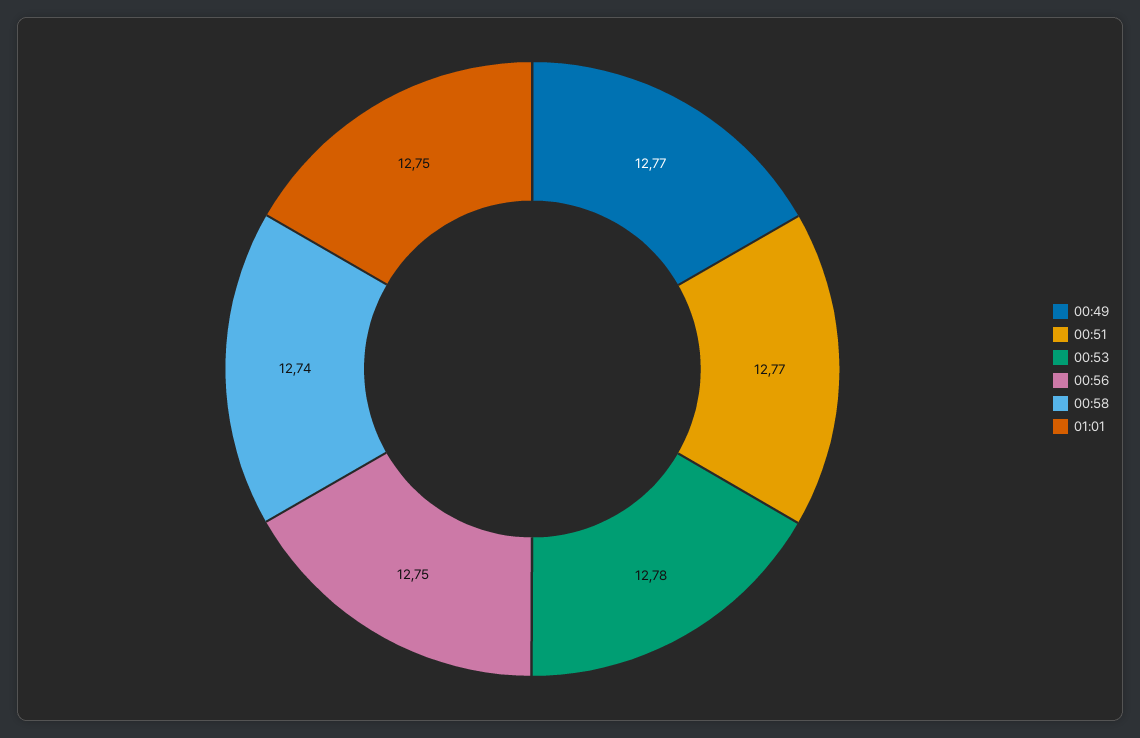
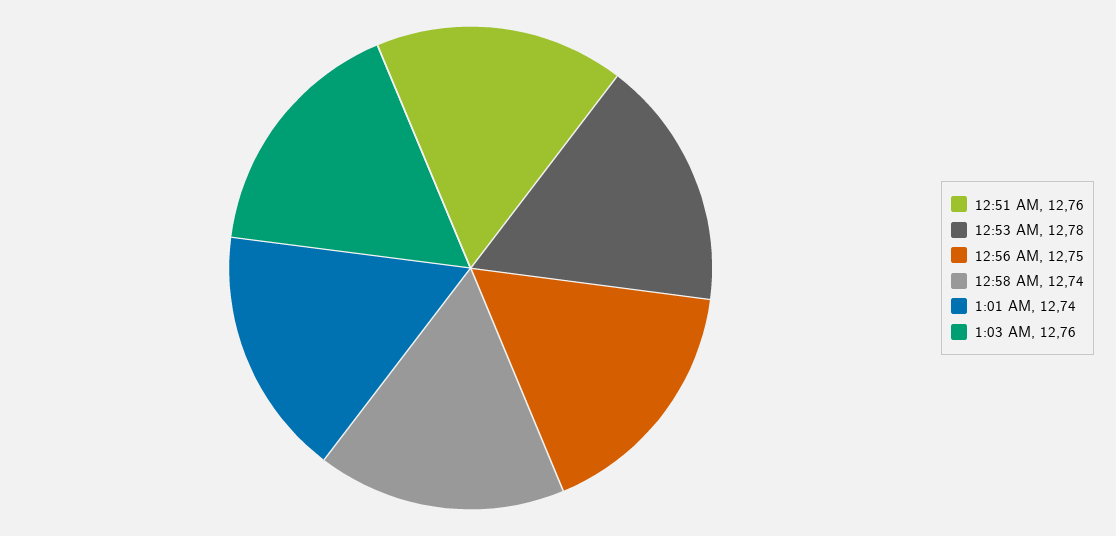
00:49: 12.77 -> none
00:51: 12.77 -> 12.76
01:01: 12.75 -> 12.74
1:03 AM: none -> 12.76

